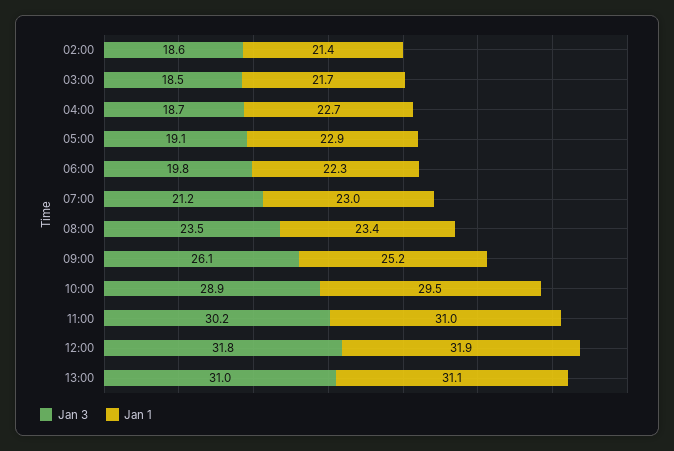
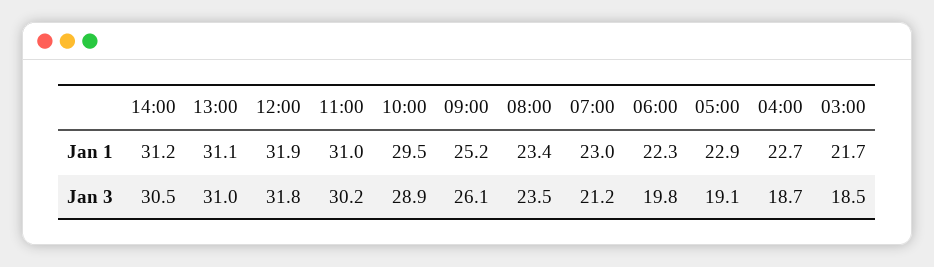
Jan 3, 02:00: 18.6 -> none
Jan 1, 02:00: 21.4 -> none
Jan 1, 14:00: none -> 31.2
Jan 3, 14:00: none -> 30.5

